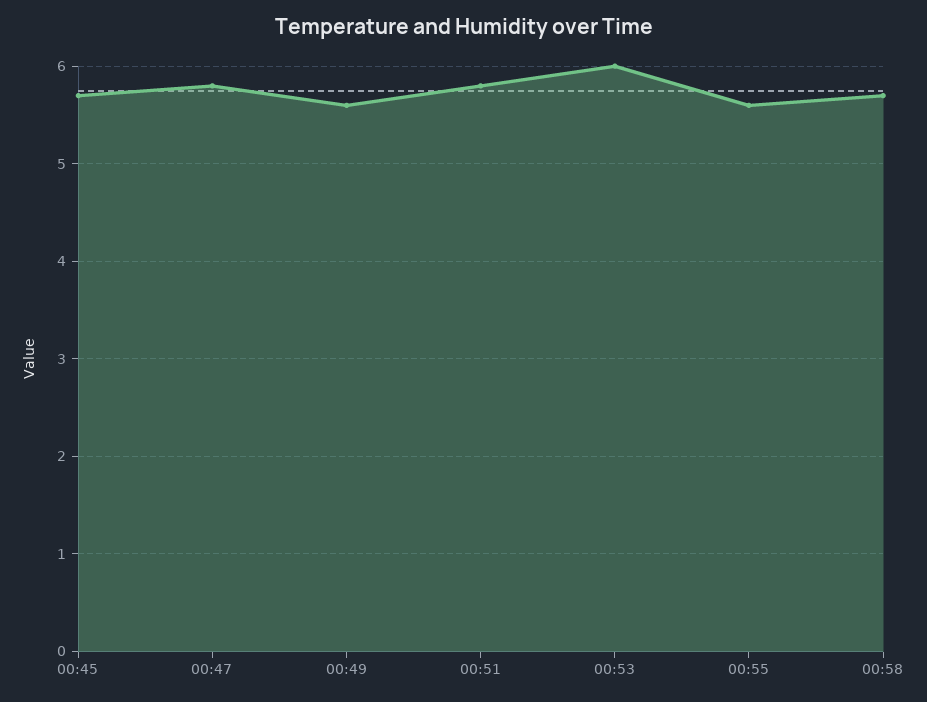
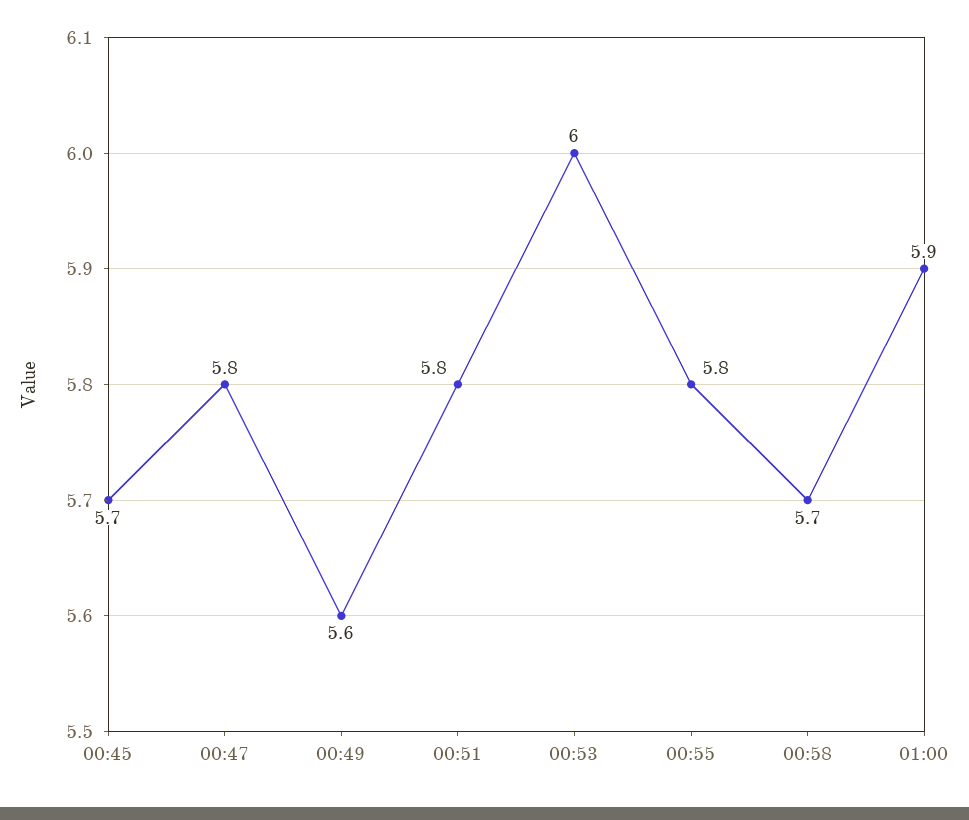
00:55: 5.6 -> 5.8
01:00: none -> 5.9

